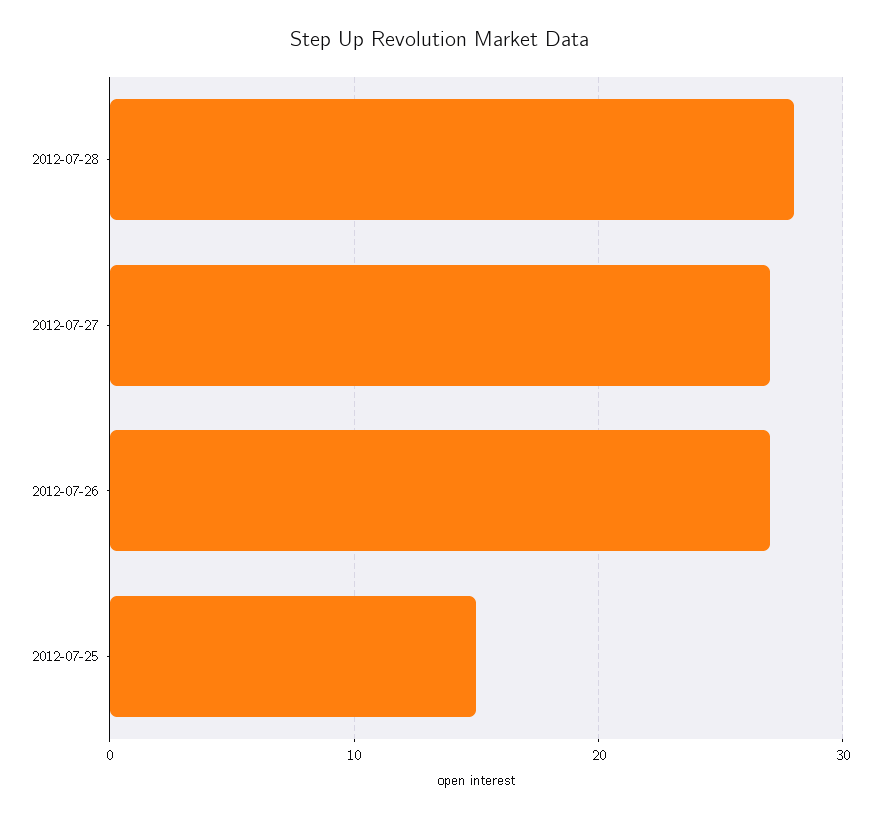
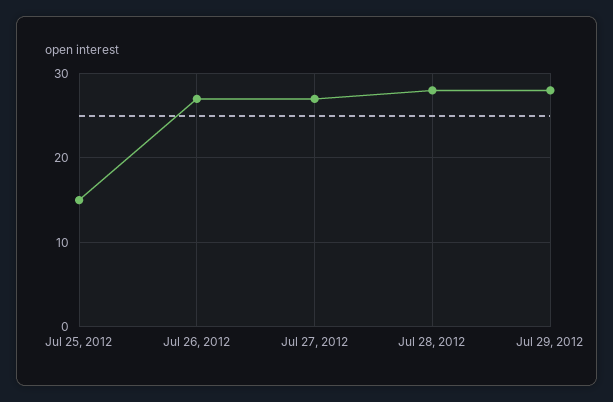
Jul 29, 2012: none -> 28

